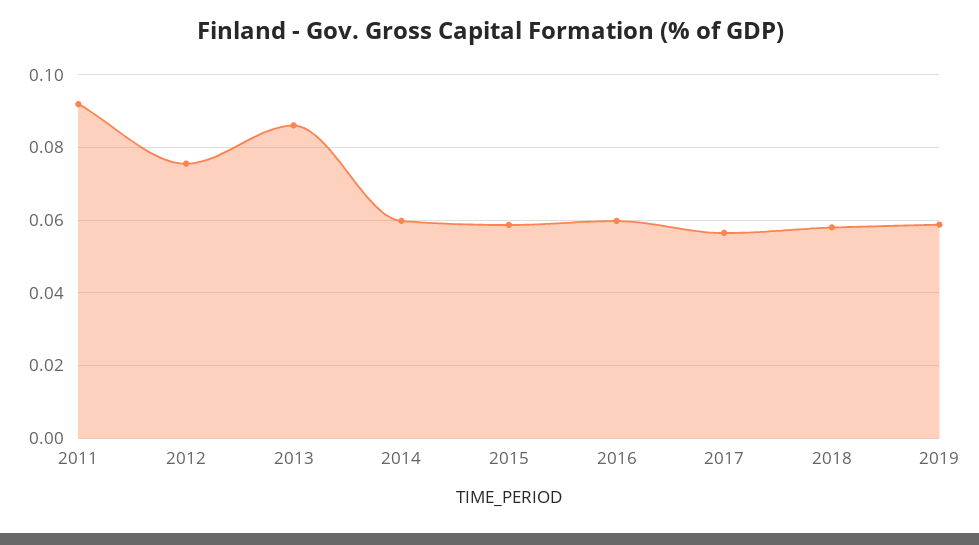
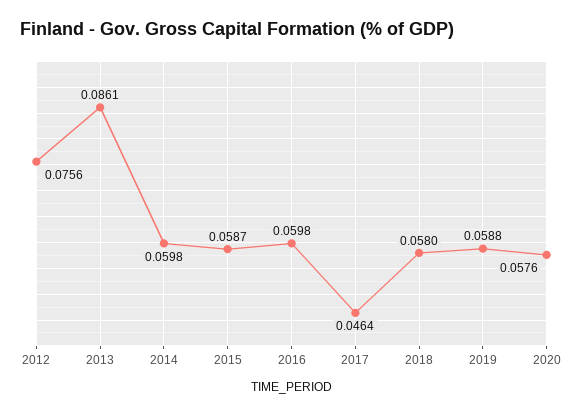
2011: 0.092 -> none
2017: 0.056 -> 0.0464
2020: none -> 0.0576

